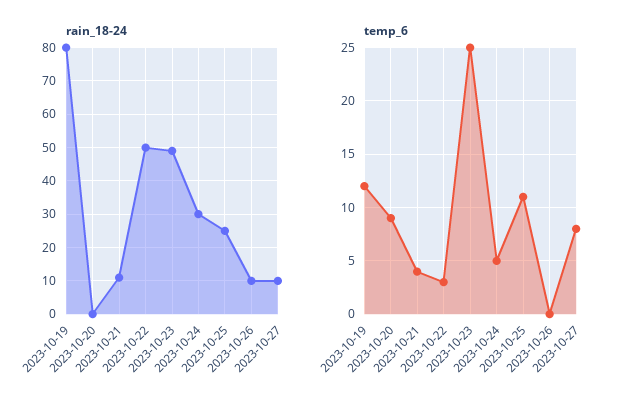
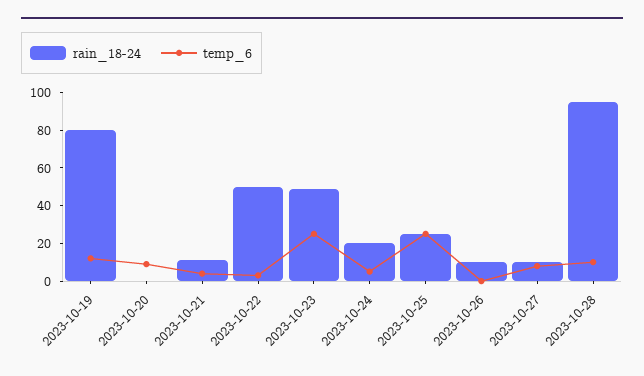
rain_18-24, 2023-10-24: 30 -> 20
temp_6, 2023-10-25: 11 -> 25
rain_18-24, 2023-10-28: none -> 95
temp_6, 2023-10-28: none -> 10

